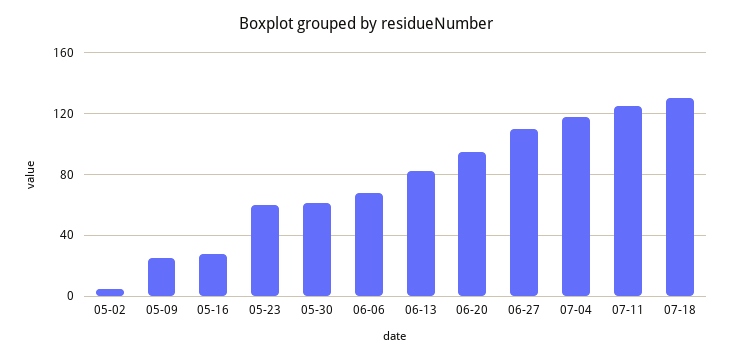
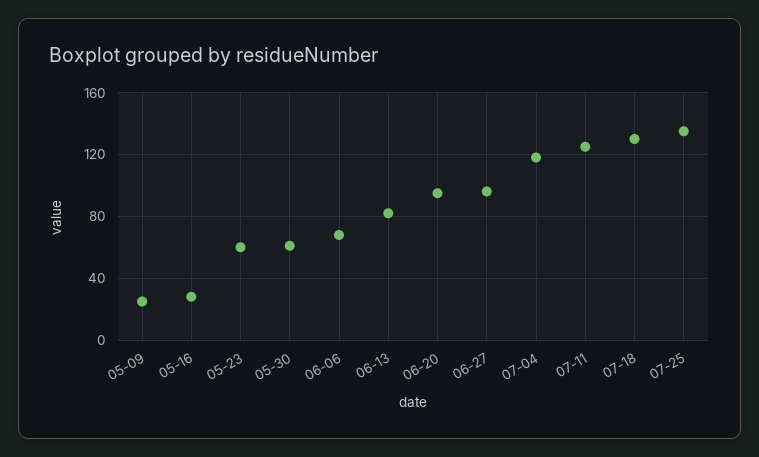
05-02: 5 -> none
06-27: 110 -> 95
07-25: none -> 135

